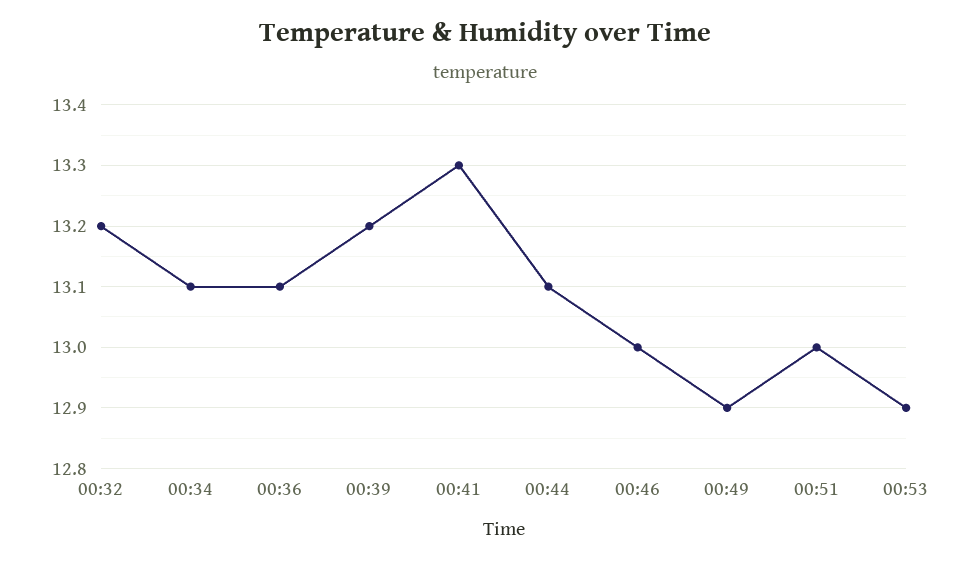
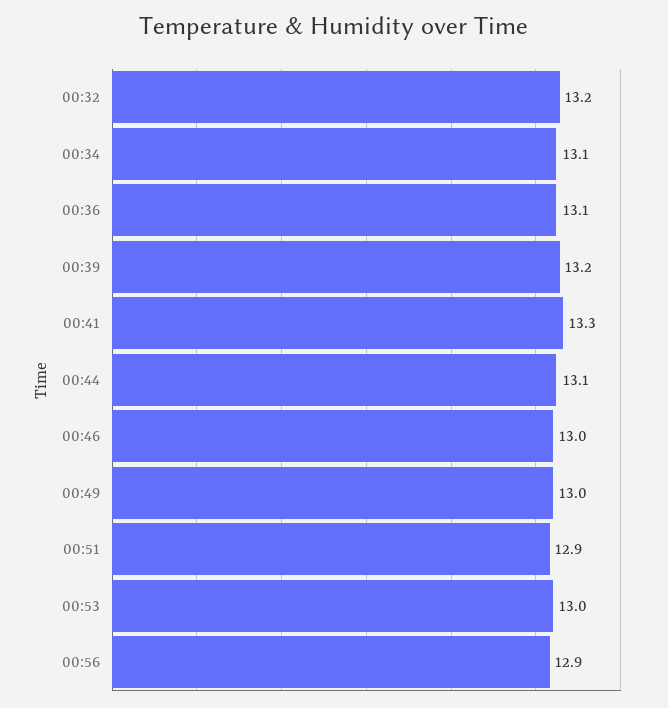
00:49: 12.9 -> 13
00:51: 13 -> 12.9
00:53: 12.9 -> 13
00:56: none -> 12.9

